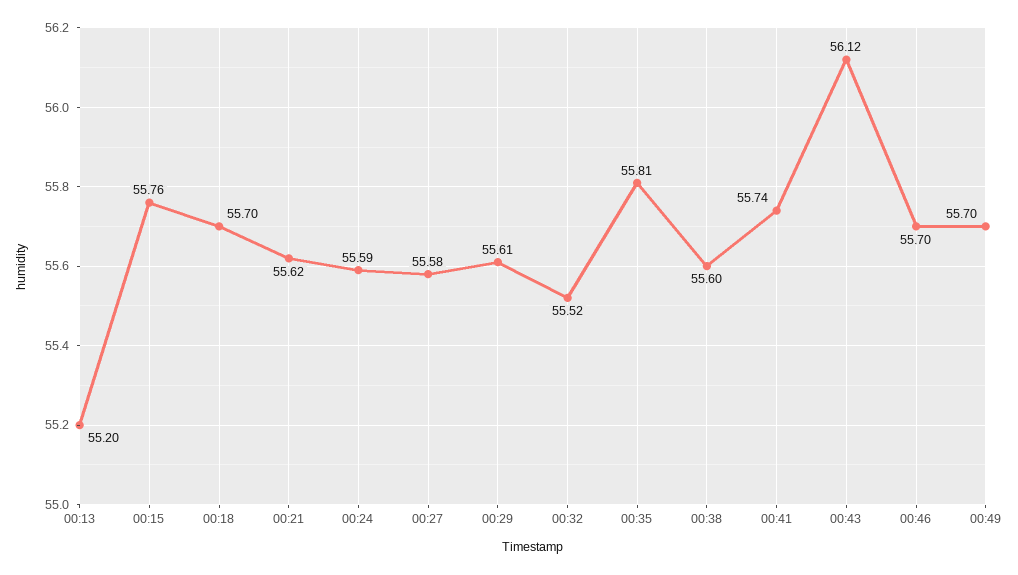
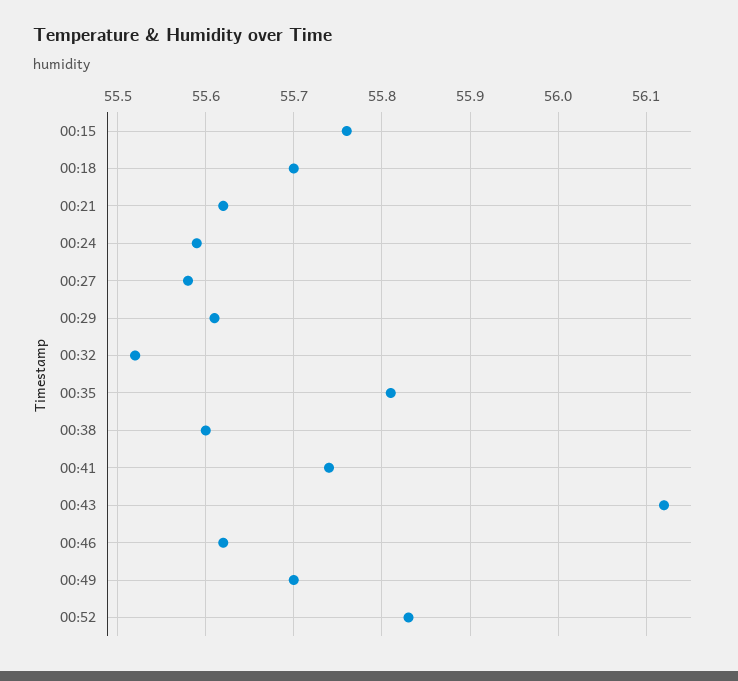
00:13: 55.2 -> none
00:46: 55.7 -> 55.62
00:52: none -> 55.83

